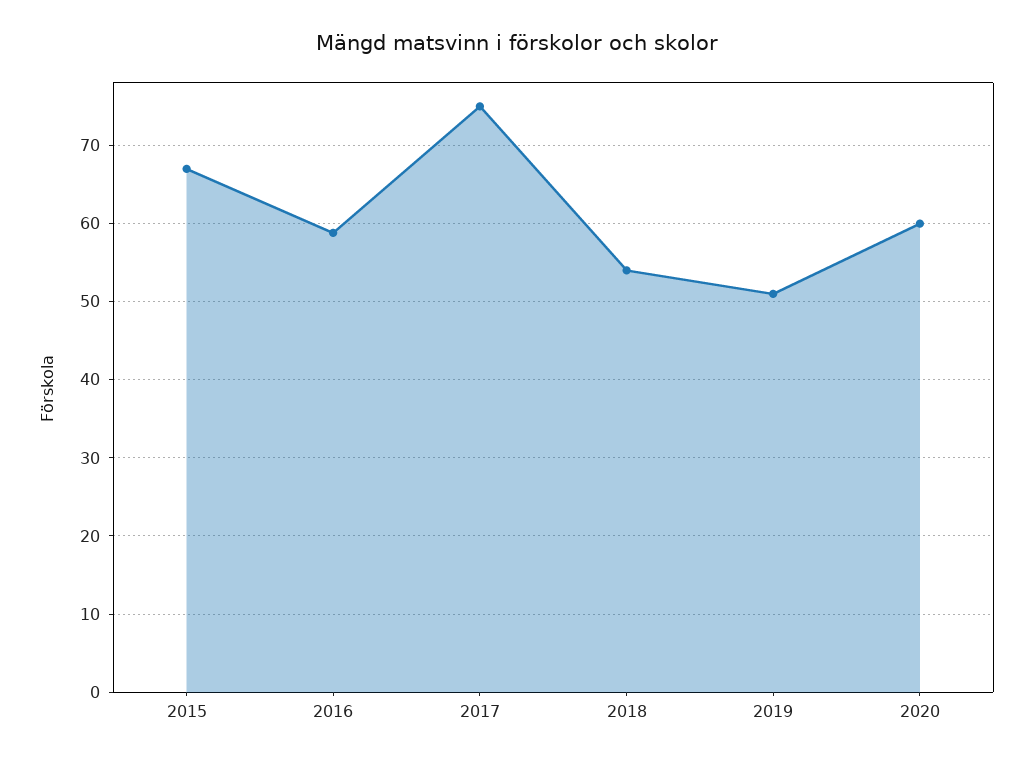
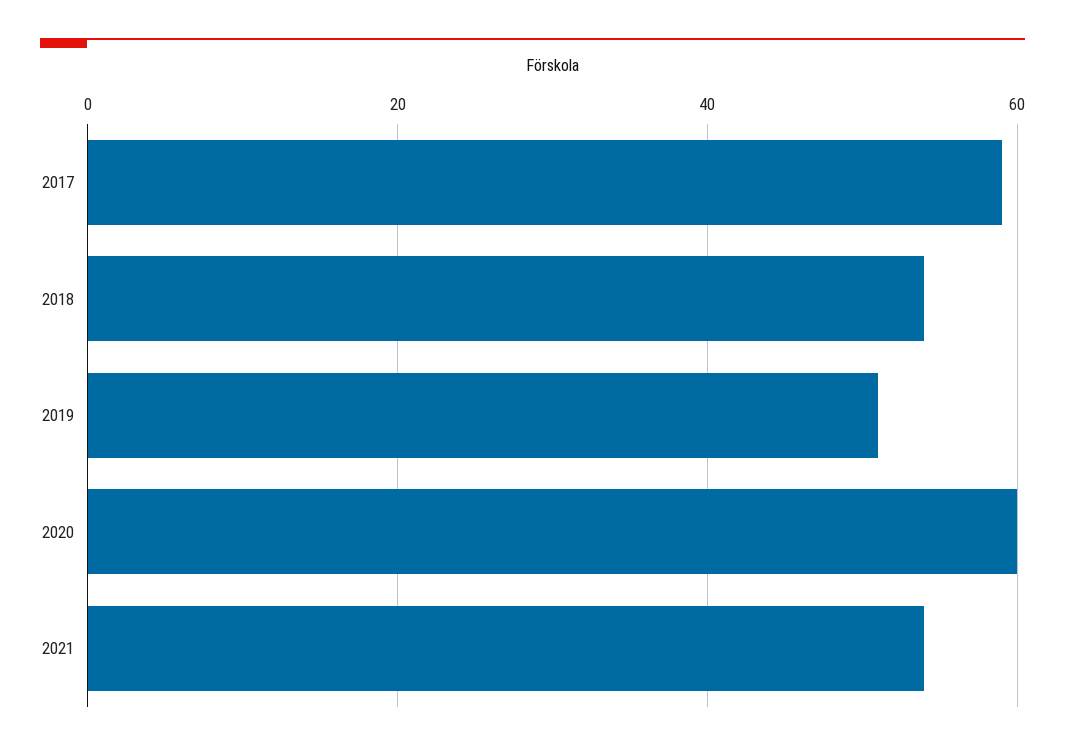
2015: 67 -> none
2016: 59 -> none
2017: 75 -> 60
2021: none -> 55

